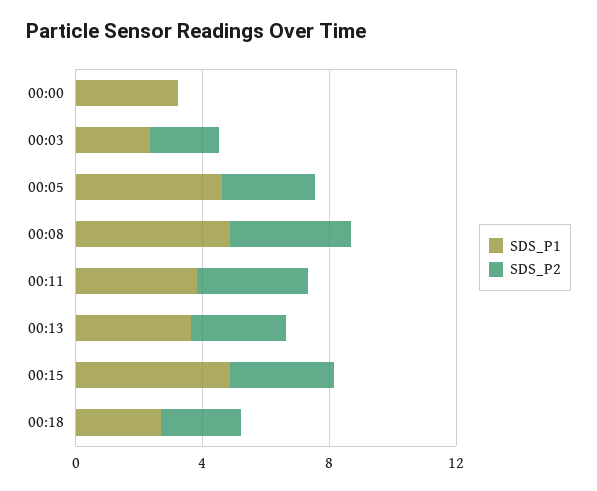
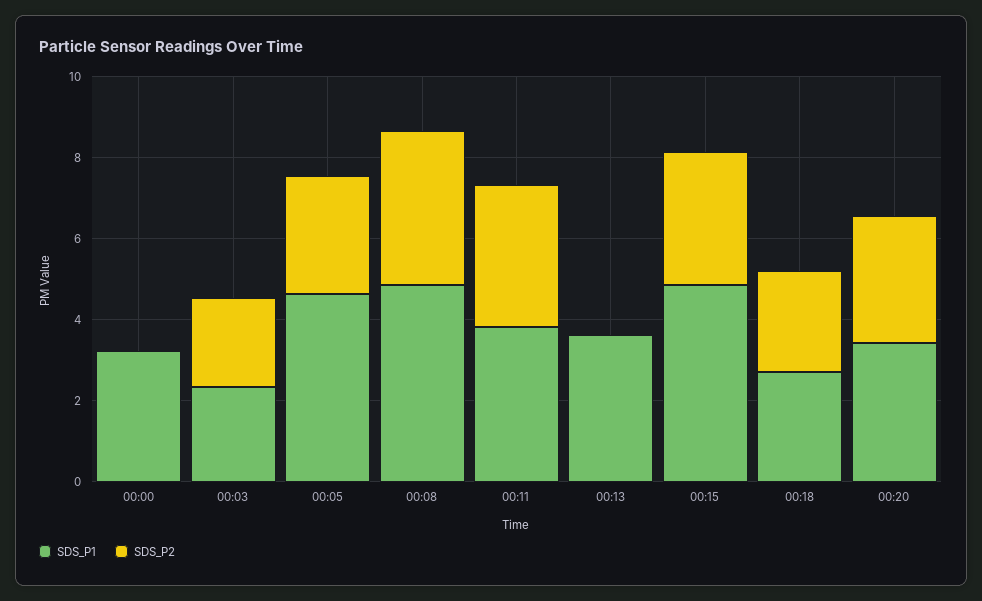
SDS_P2, 00:13: 3 -> 0
SDS_P1, 00:20: none -> 3.5
SDS_P2, 00:20: none -> 3

